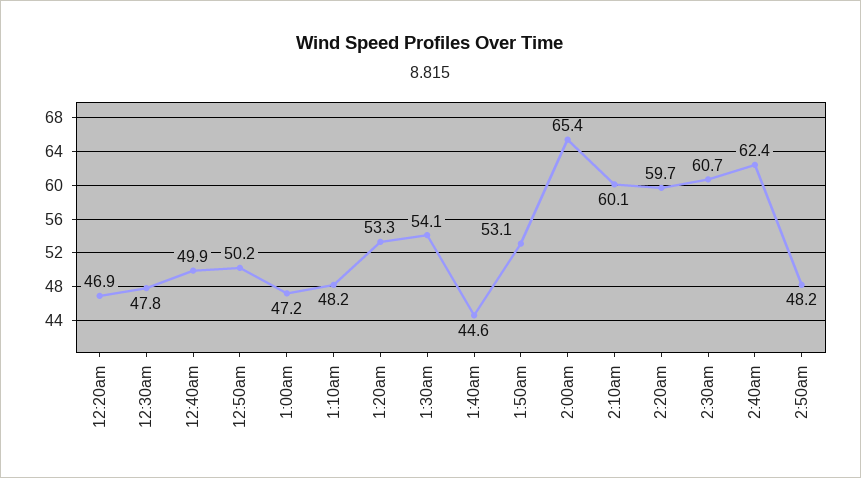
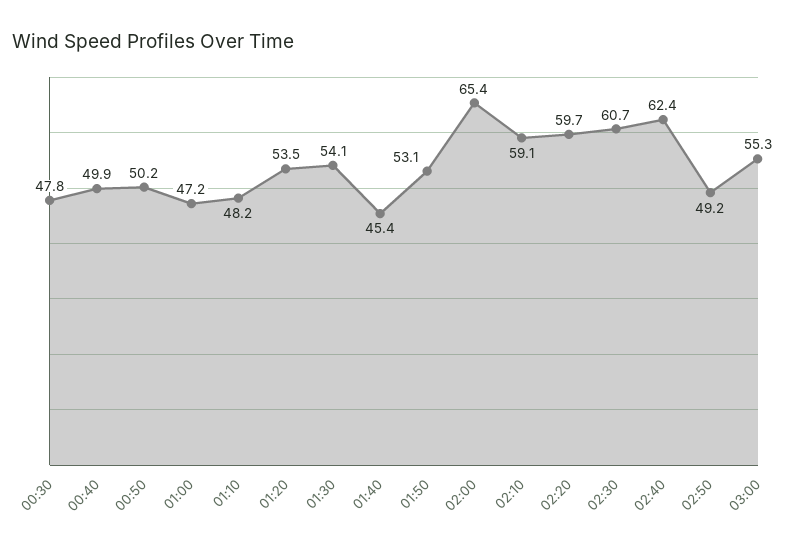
12:20am: 46.9 -> none
1:20am: 53.3 -> 53.5
1:40am: 44.6 -> 45.4
2:10am: 60.1 -> 59.1
2:50am: 48.2 -> 49.2
03:00: none -> 55.3

